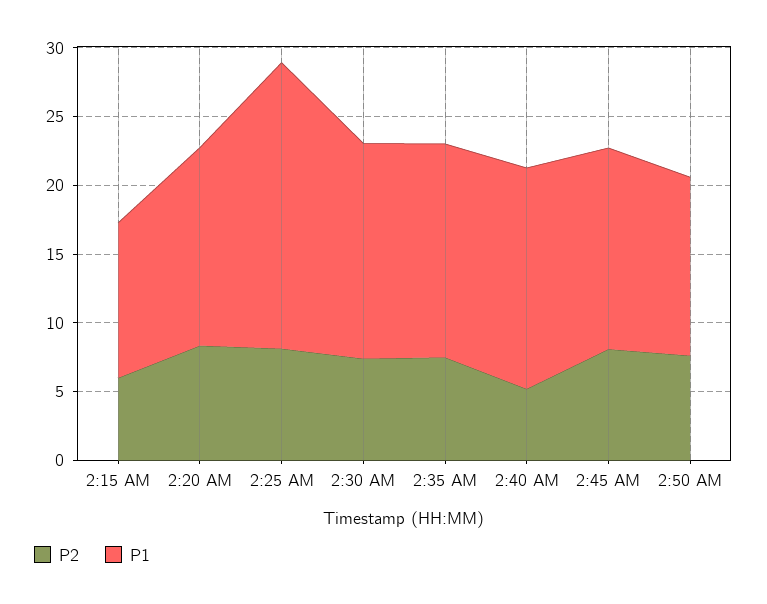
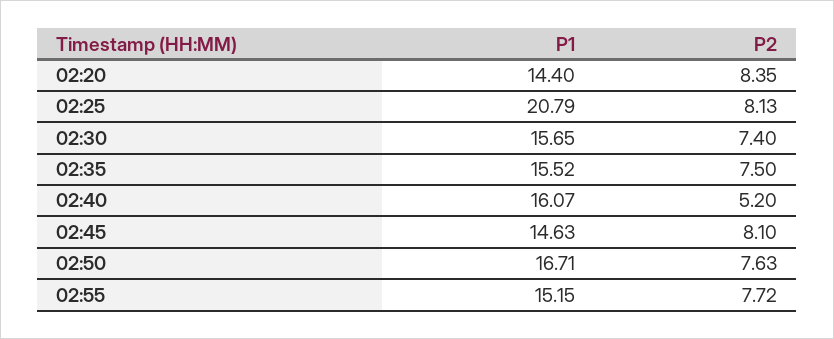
P2, 2:15 AM: 6 -> none
P1, 2:15 AM: 11 -> none
P1, 2:50 AM: 13 -> 16.71
P1, 02:55: none -> 15.15
P2, 02:55: none -> 7.72

